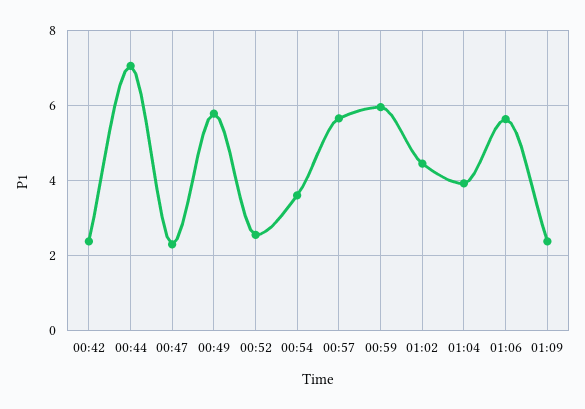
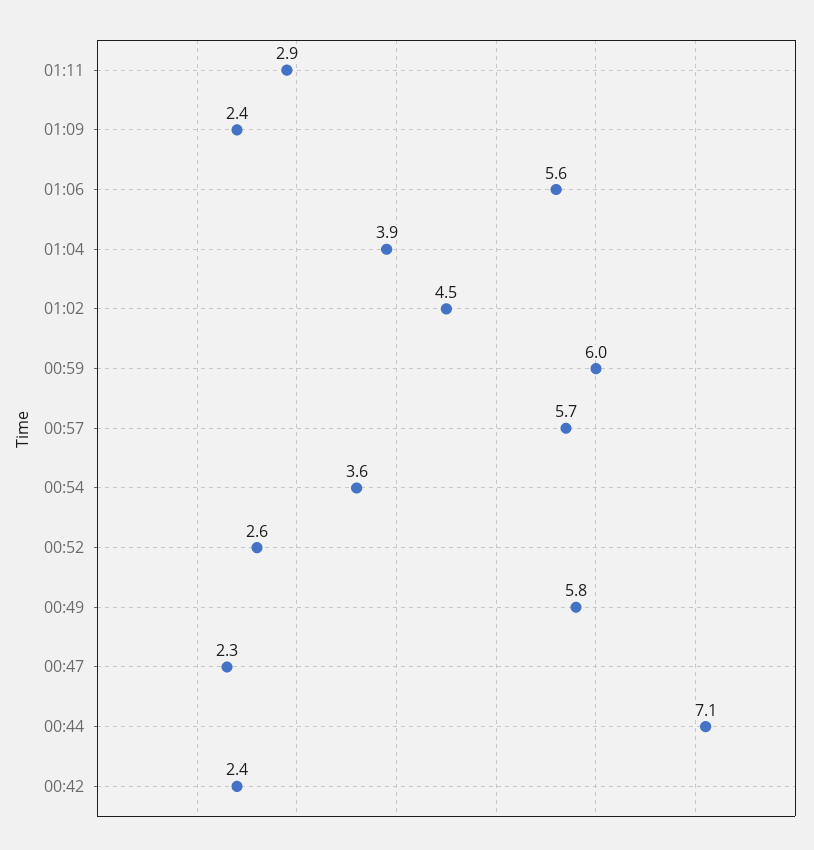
01:11: none -> 2.9

